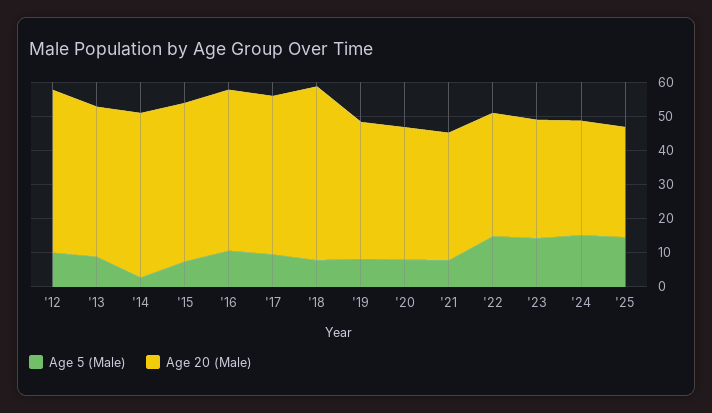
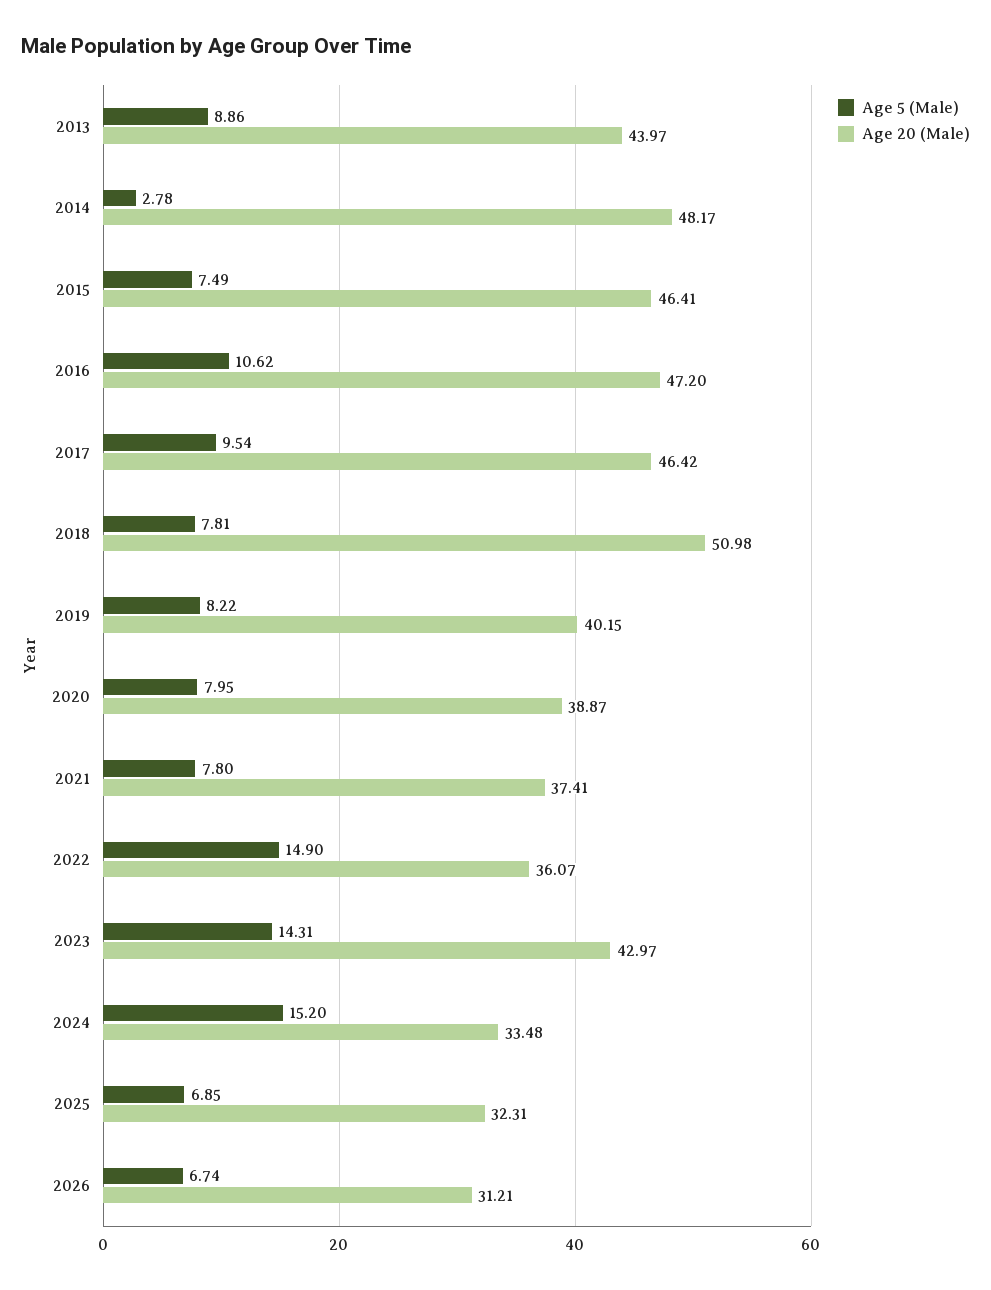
Age 5 (Male), '12: 10 -> none
Age 20 (Male), '12: 47.5 -> none
Age 20 (Male), '23: 35 -> 42.97
Age 5 (Male), '25: 15 -> 6.85
Age 5 (Male), 2026: none -> 6.74
Age 20 (Male), 2026: none -> 31.21

